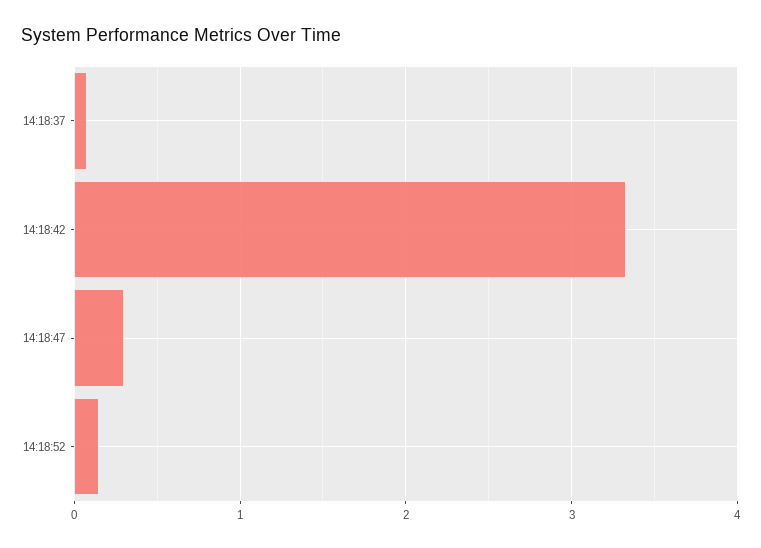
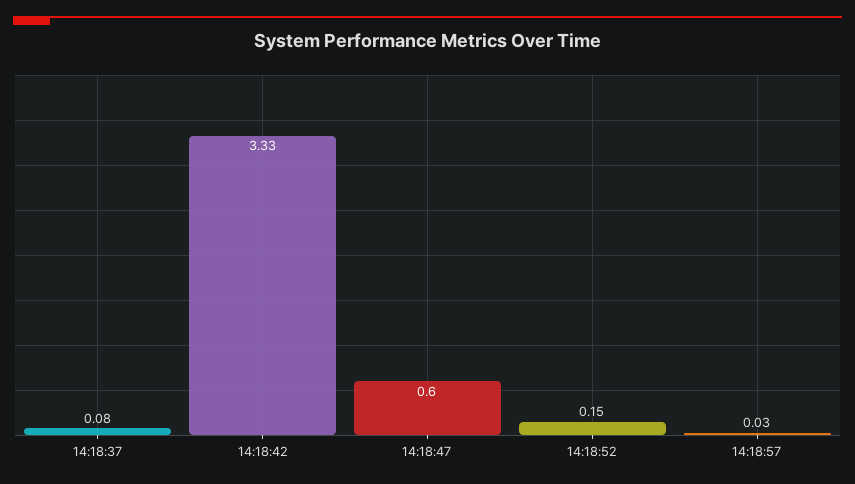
14:18:47: 0.3 -> 0.6
14:18:57: none -> 0.03

